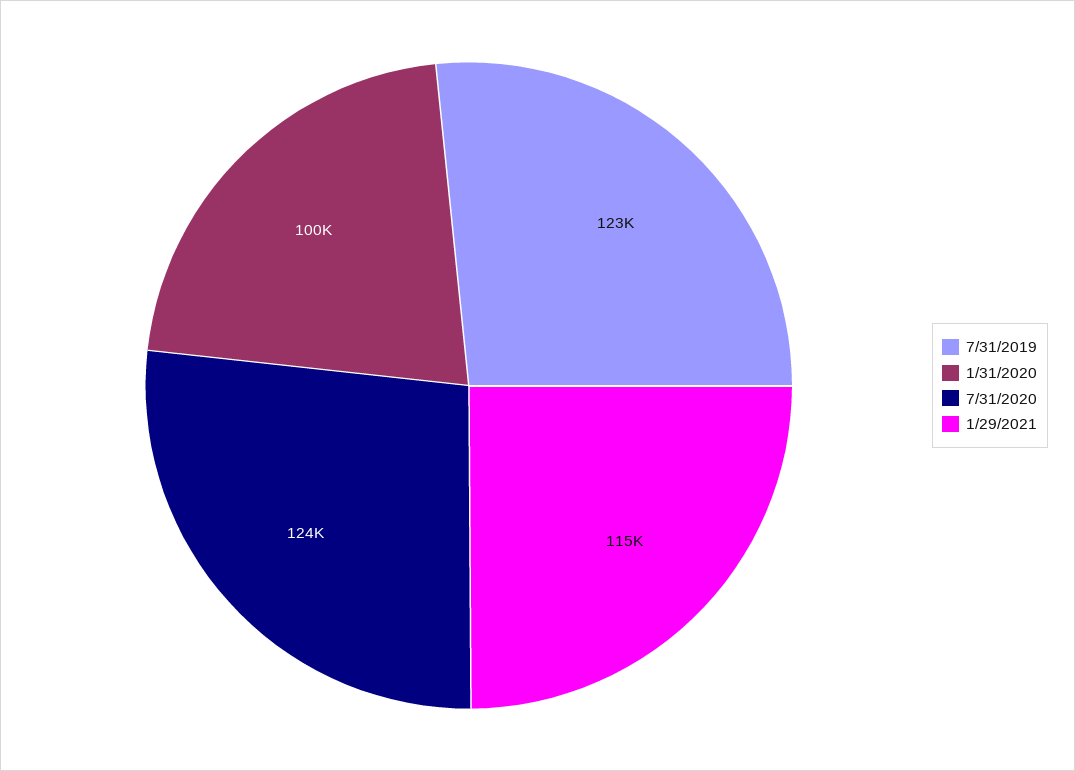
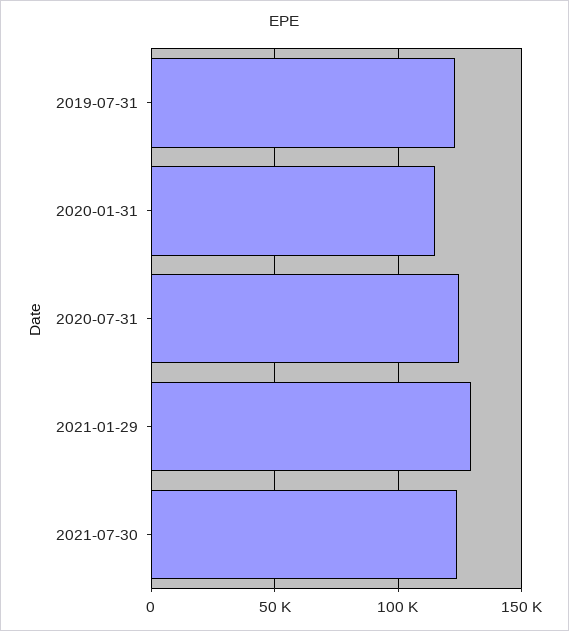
1/31/2020: 100000 -> 115000
1/29/2021: 115000 -> 130000
2021-07-30: none -> 125000

